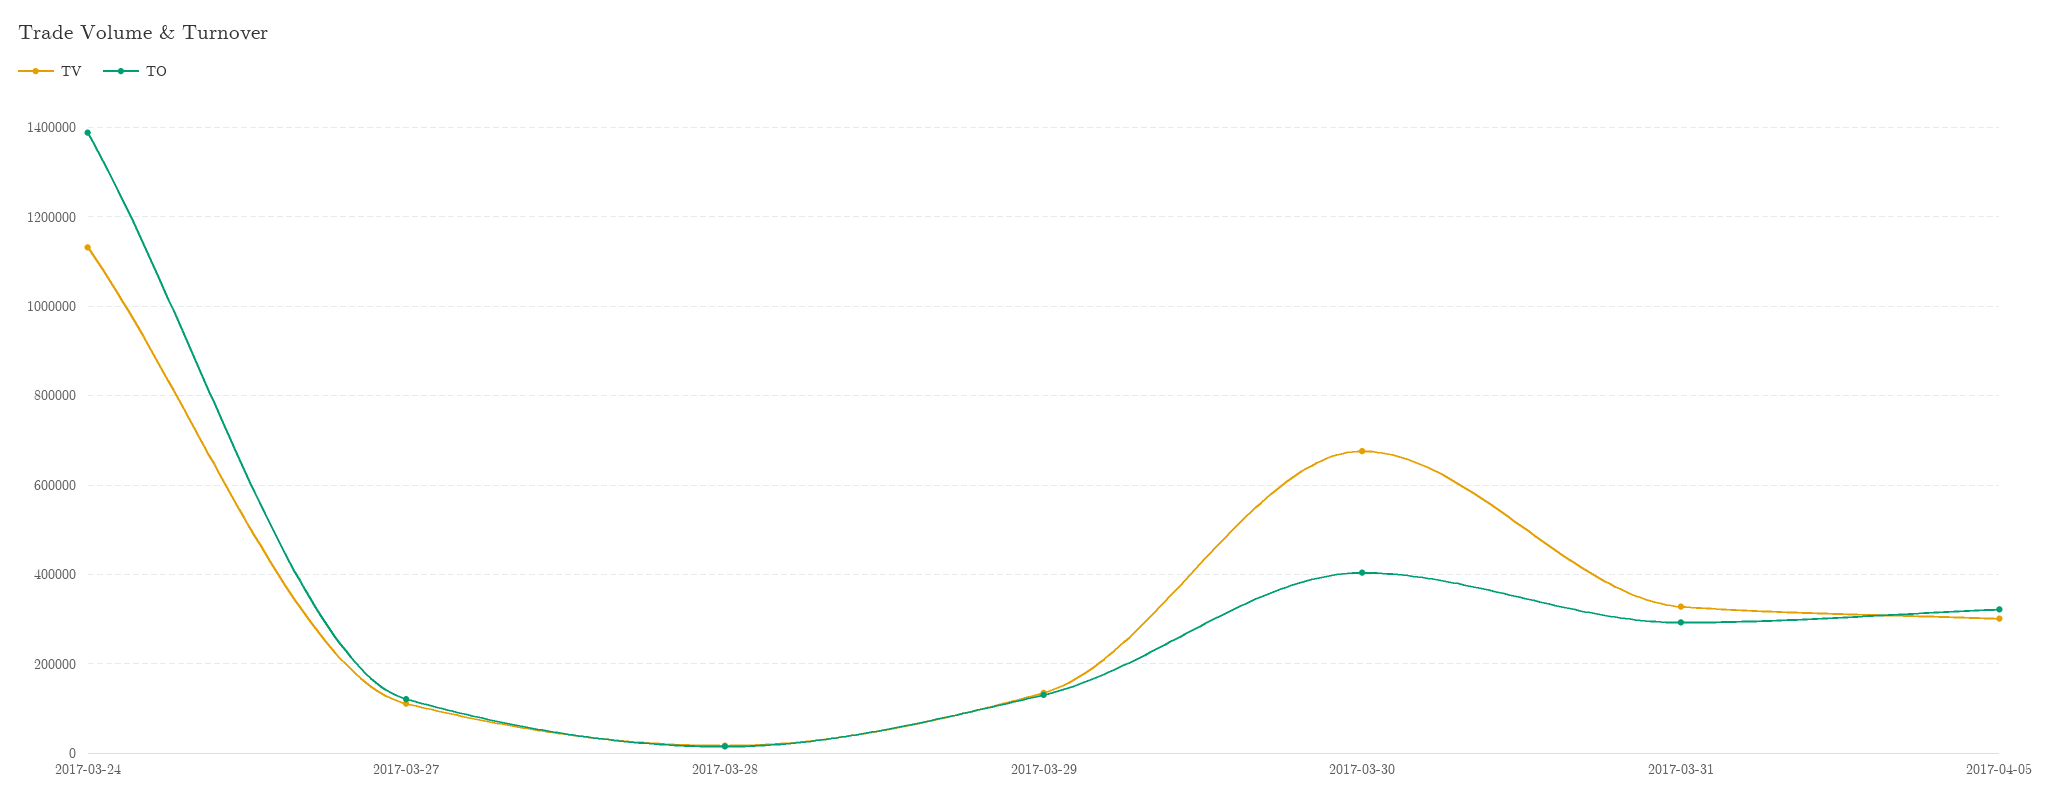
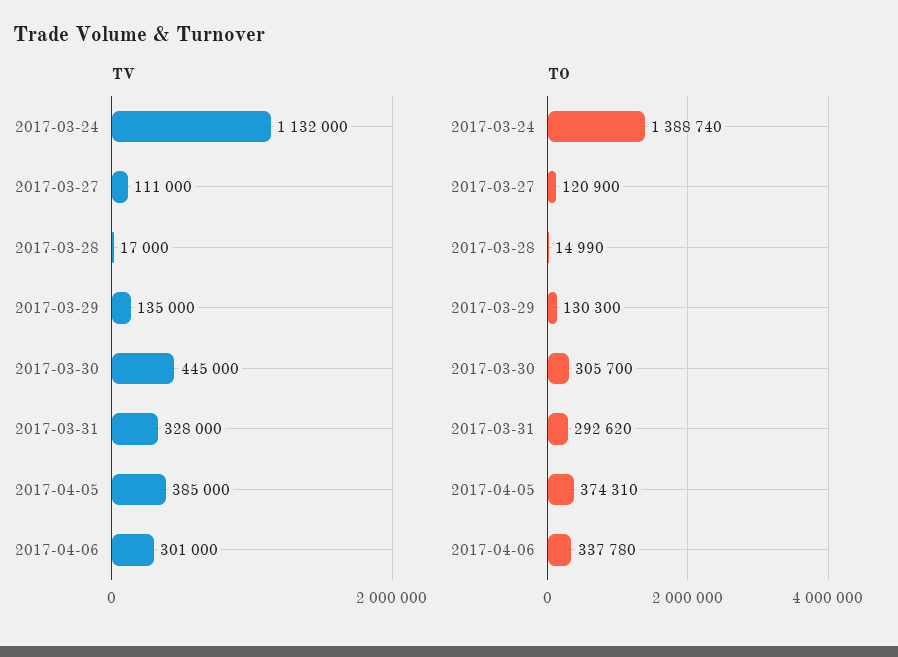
TV, 2017-03-30: 680000 -> 445000
TO, 2017-03-30: 400000 -> 305700
TV, 2017-04-05: 300000 -> 385000
TO, 2017-04-05: 320000 -> 374310
TV, 2017-04-06: none -> 301000
TO, 2017-04-06: none -> 337780

